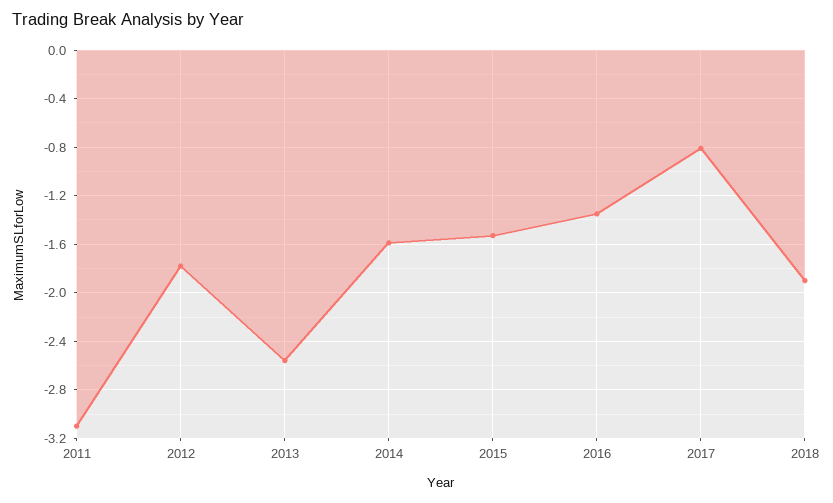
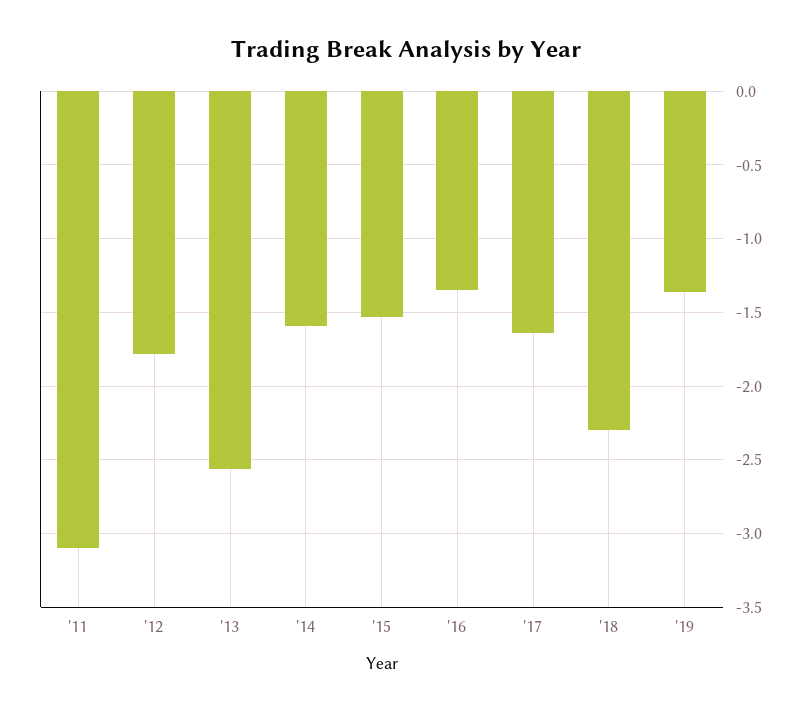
2017: -0.8 -> -1.65
2018: -1.9 -> -2.3
'19: none -> -1.35

